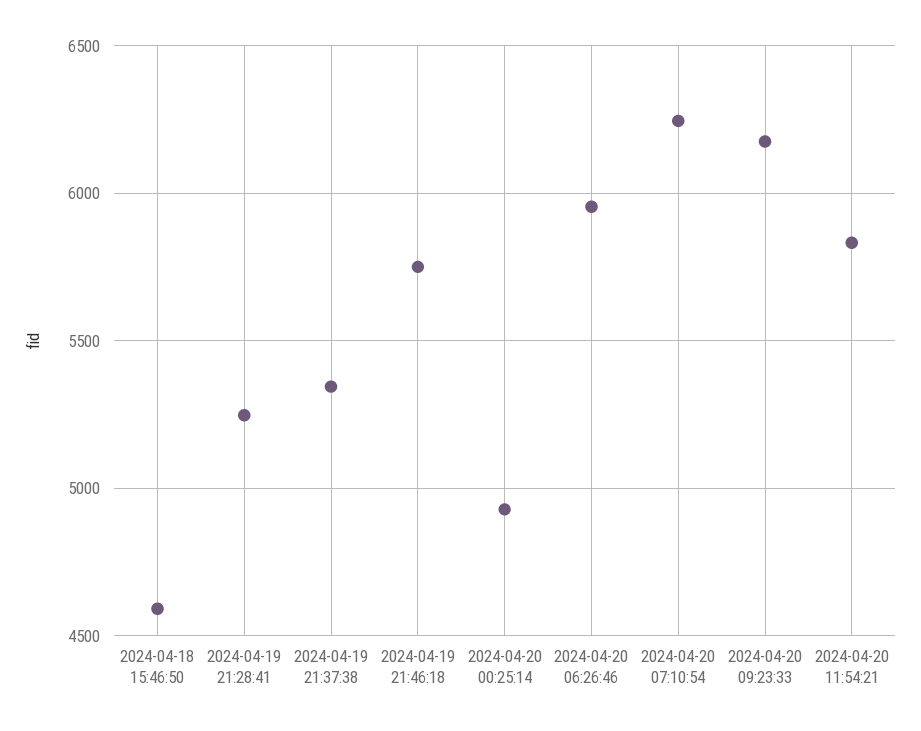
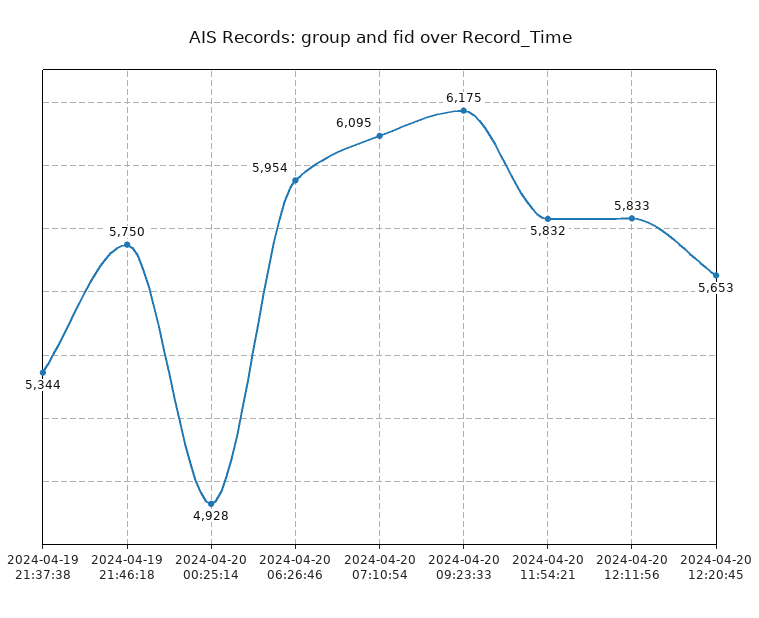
2024-04-18 15:46:50: 4600 -> none
2024-04-19 21:28:41: 5250 -> none
2024-04-20 07:10:54: 6250 -> 6095
2024-04-20 12:11:56: none -> 5833
2024-04-20 12:20:45: none -> 5653

